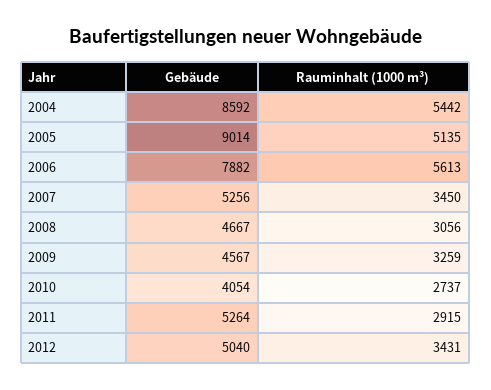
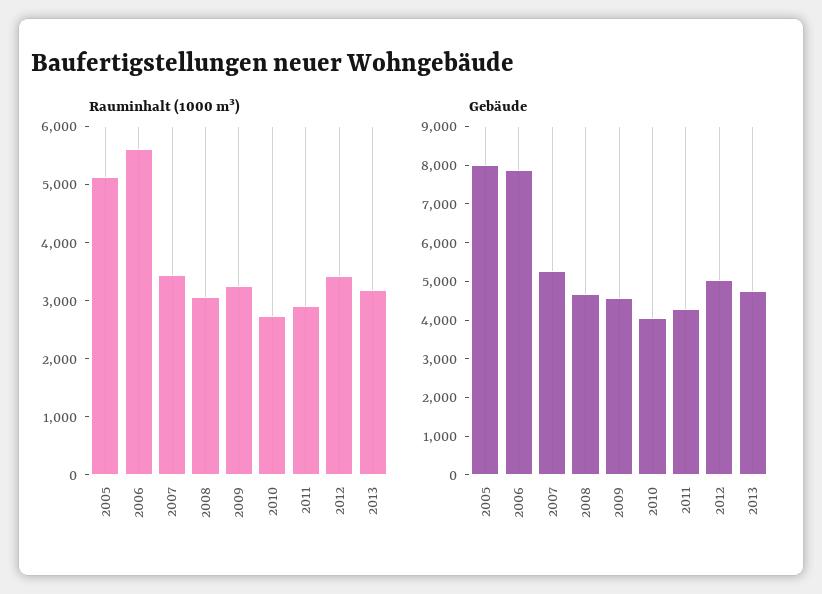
Gebäude, 2004: 8592 -> none
Rauminhalt (1000 m³), 2004: 5442 -> none
Gebäude, 2005: 9014 -> 8000
Gebäude, 2011: 5264 -> 4250
Rauminhalt (1000 m³), 2013: none -> 3200
Gebäude, 2013: none -> 4750

